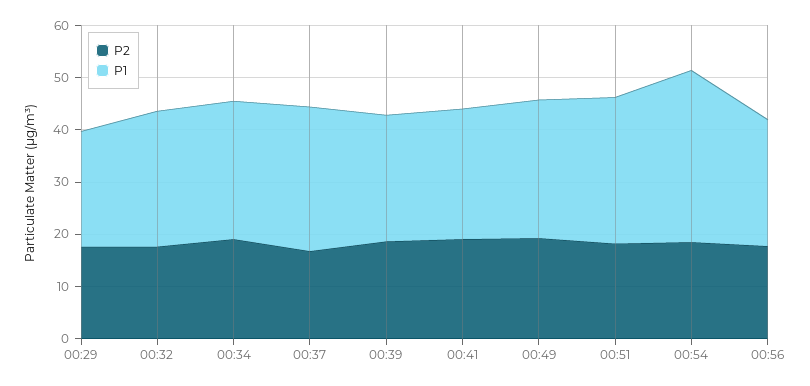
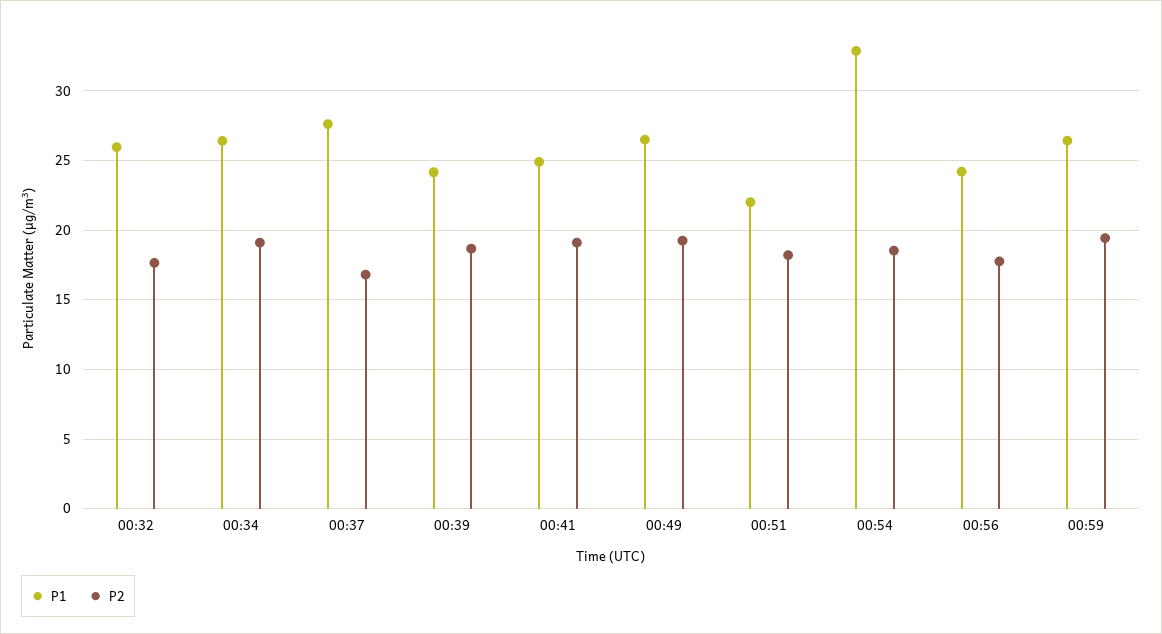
P2, 00:29: 18 -> none
P1, 00:29: 22 -> none
P1, 00:51: 28 -> 22
P1, 00:59: none -> 26.5
P2, 00:59: none -> 19.5

